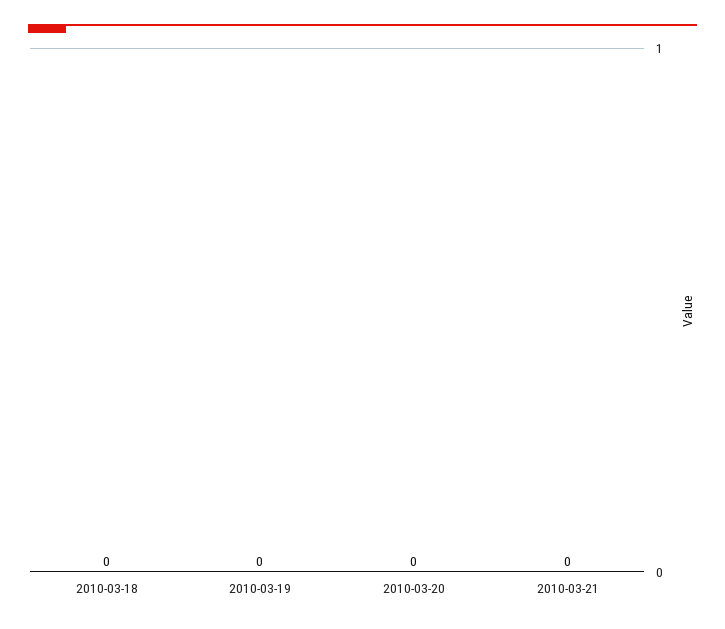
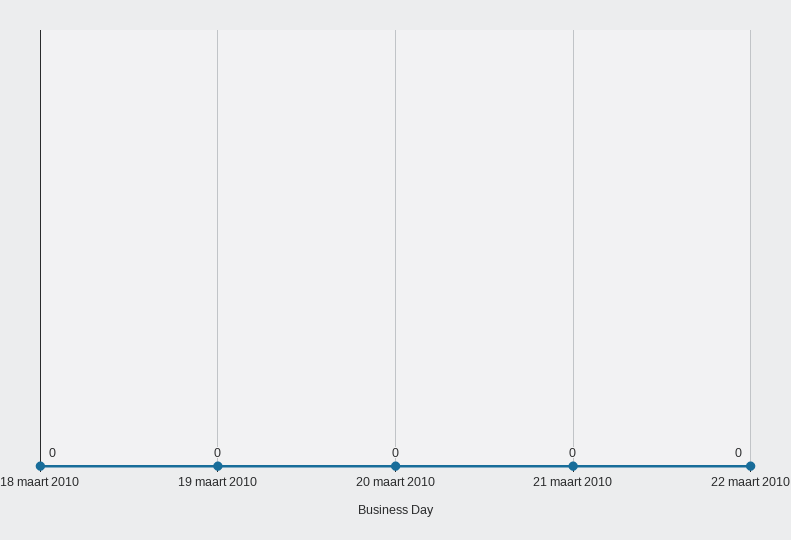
22 maart 2010: none -> 0

